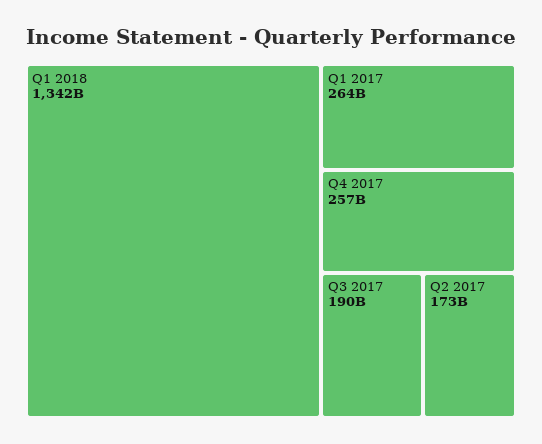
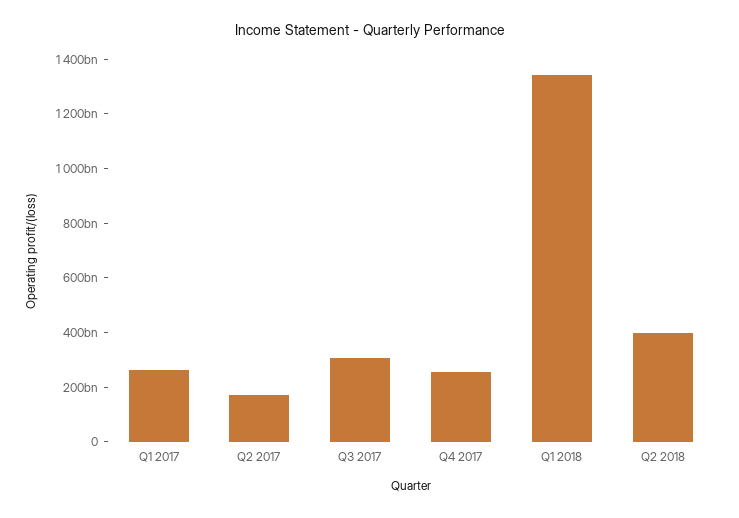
Q3 2017: 190000000000 -> 300000000000
Q2 2018: none -> 400000000000

